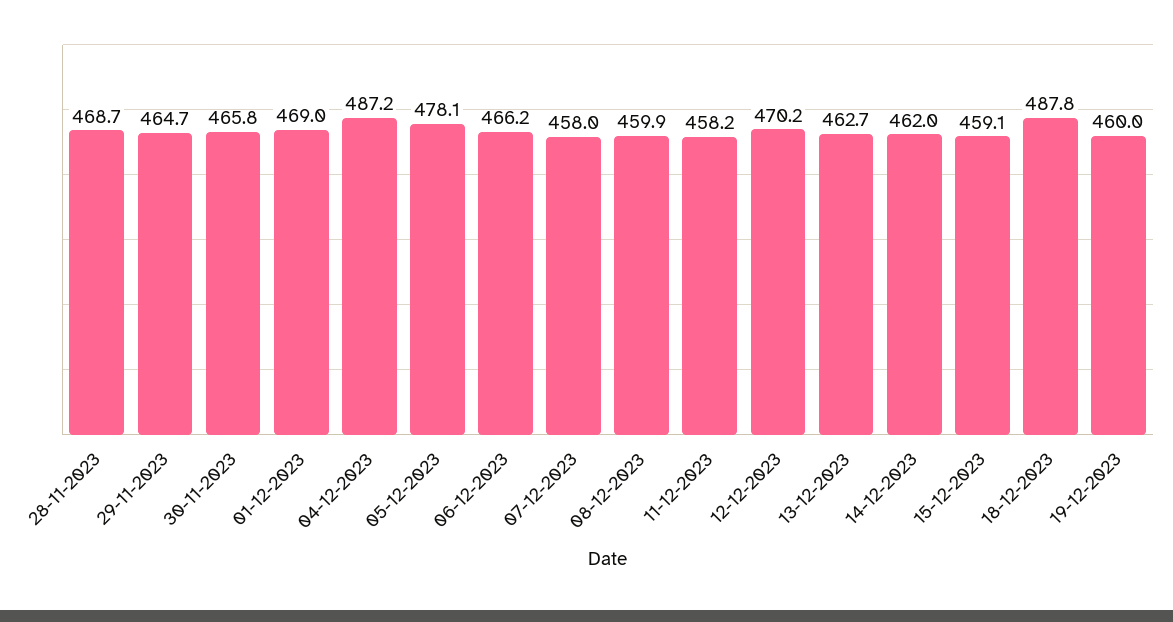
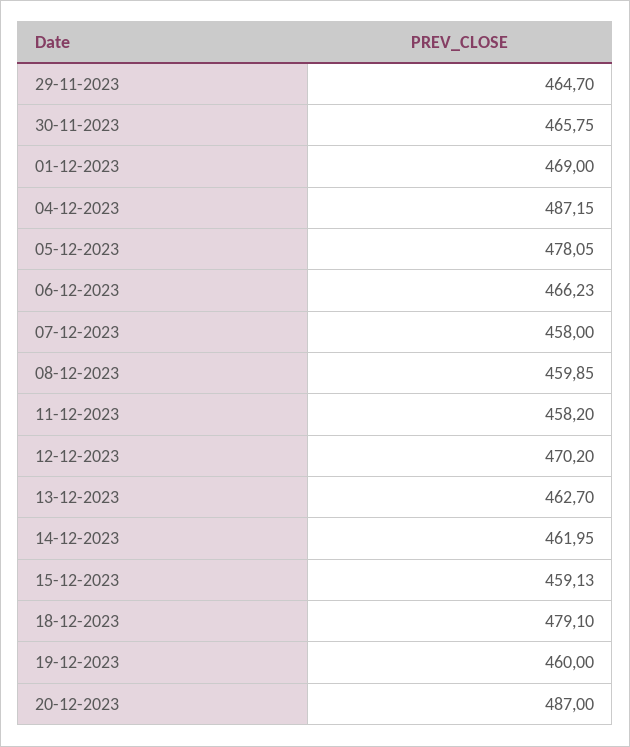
28-11-2023: 468.7 -> none
18-12-2023: 487.8 -> 479.1
20-12-2023: none -> 487

